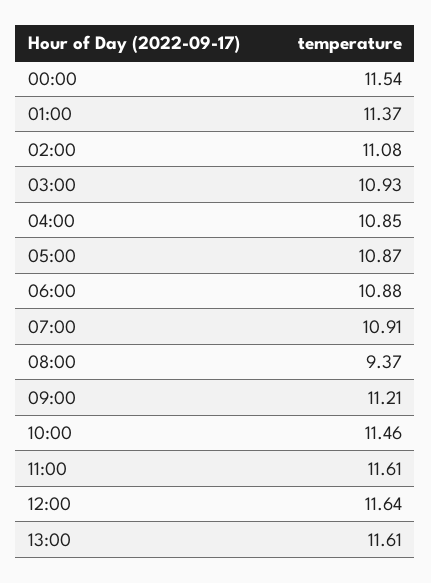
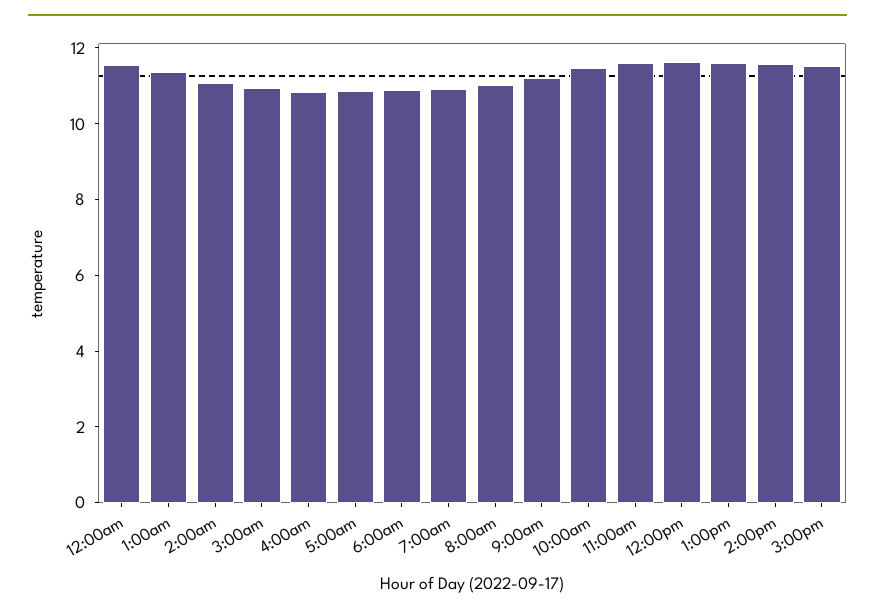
08:00: 9.37 -> 11
2:00pm: none -> 11.5
3:00pm: none -> 11.5

